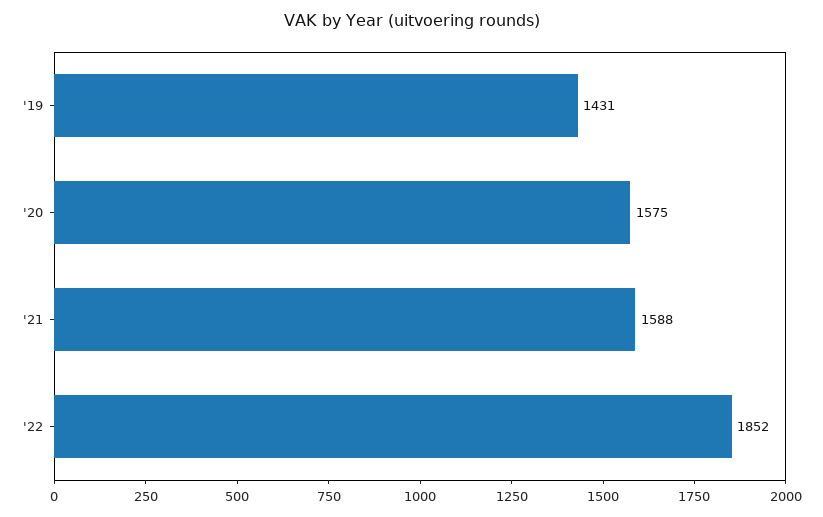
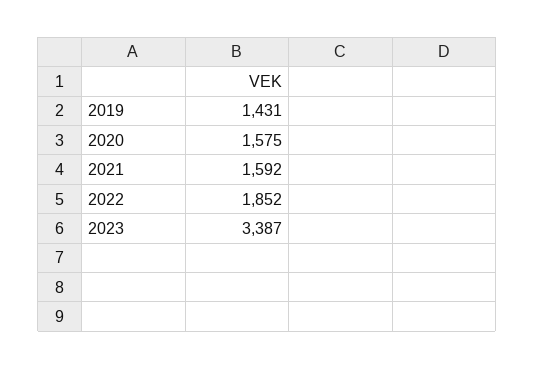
'21: 1588 -> 1592
2023: none -> 3387

